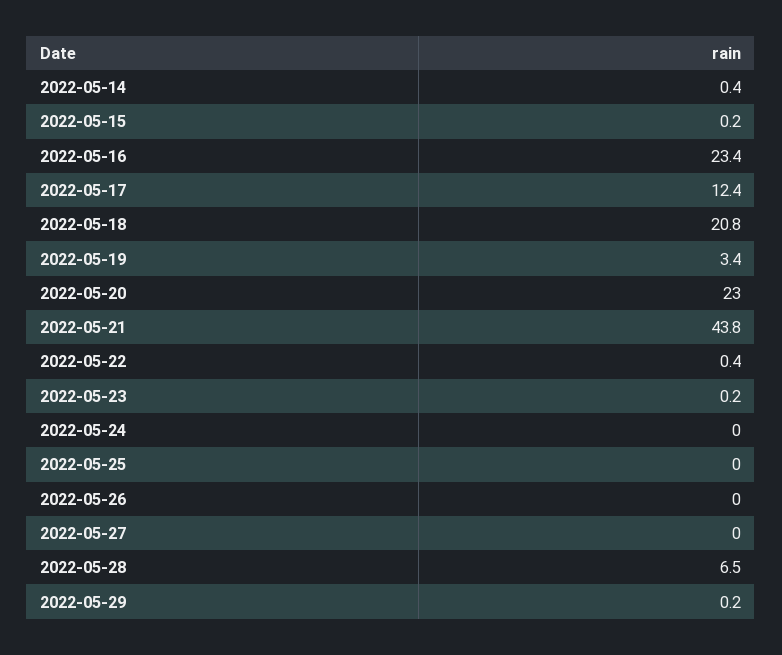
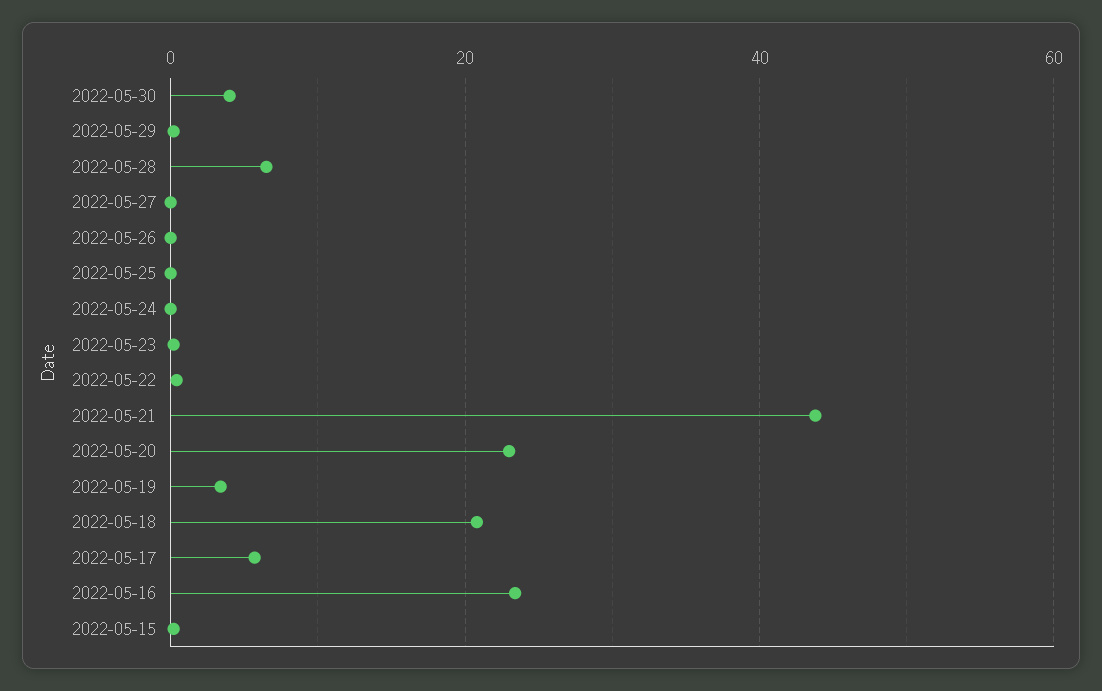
2022-05-14: 0.4 -> none
2022-05-17: 12.4 -> 6
2022-05-30: none -> 4

